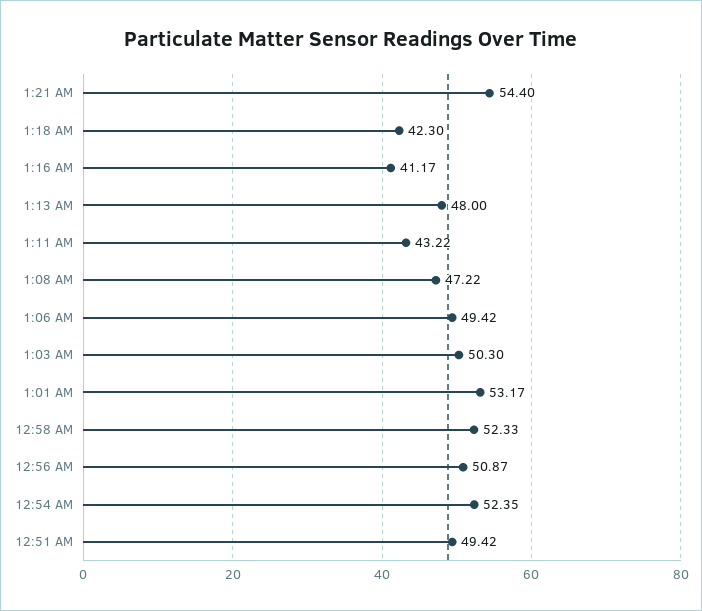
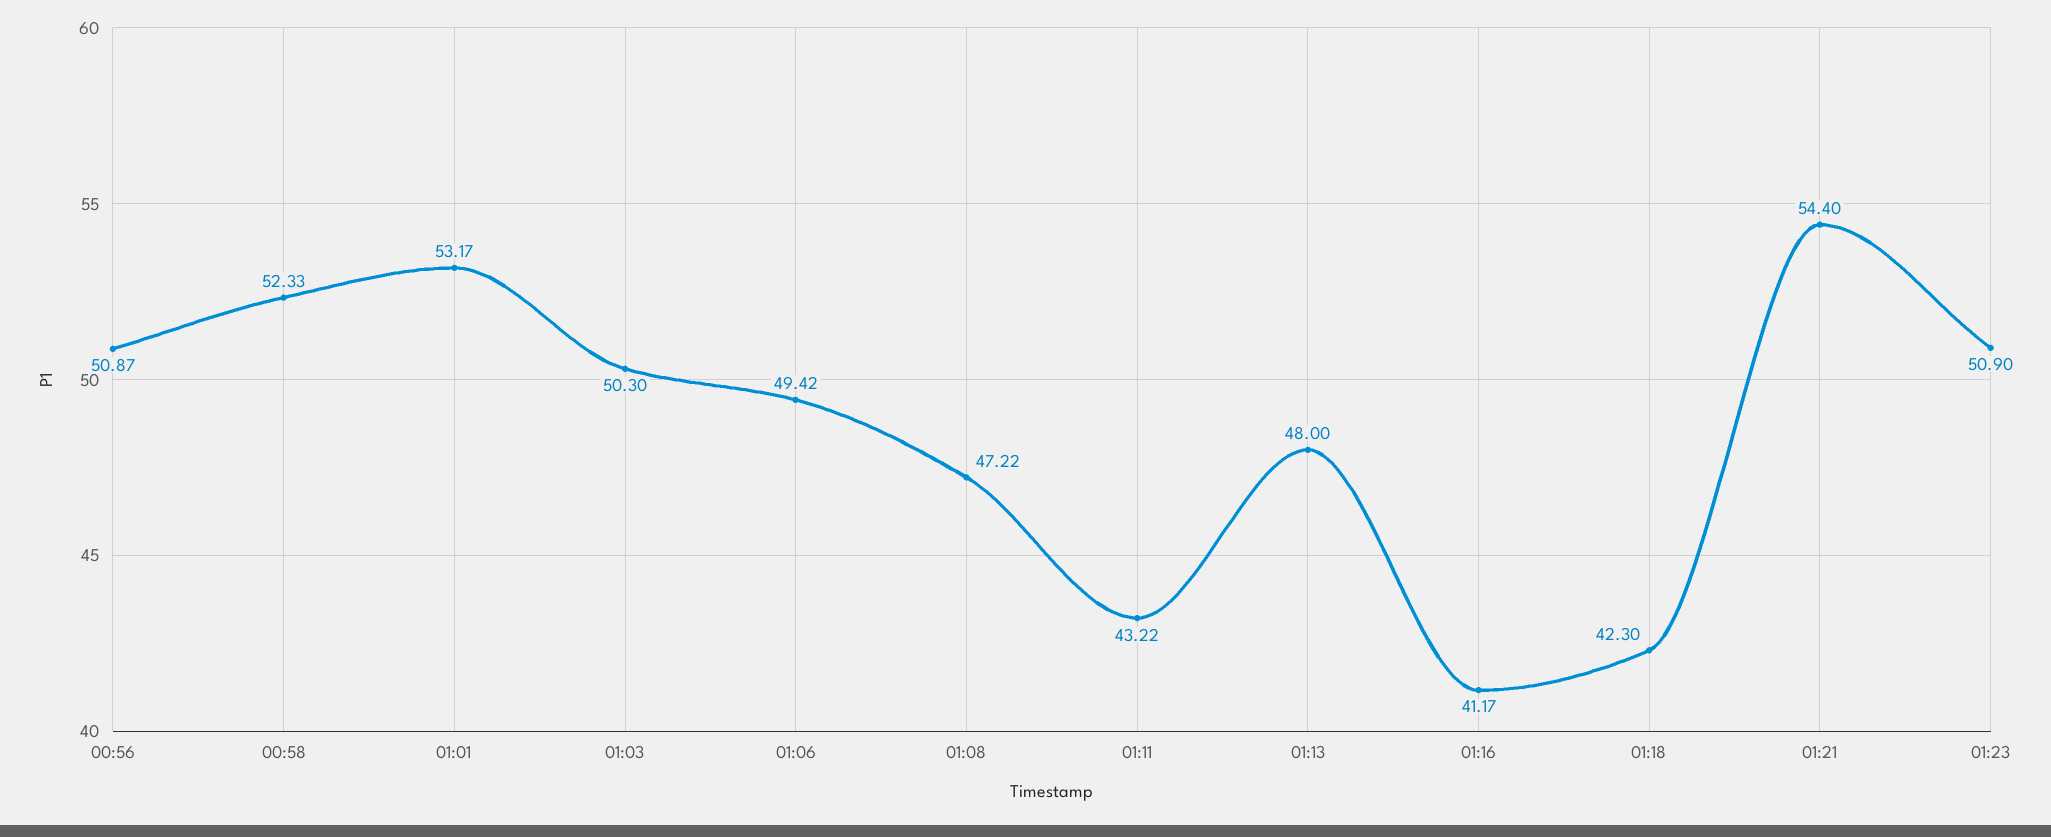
12:54 AM: 52.35 -> none
12:51 AM: 49.42 -> none
01:23: none -> 50.9

